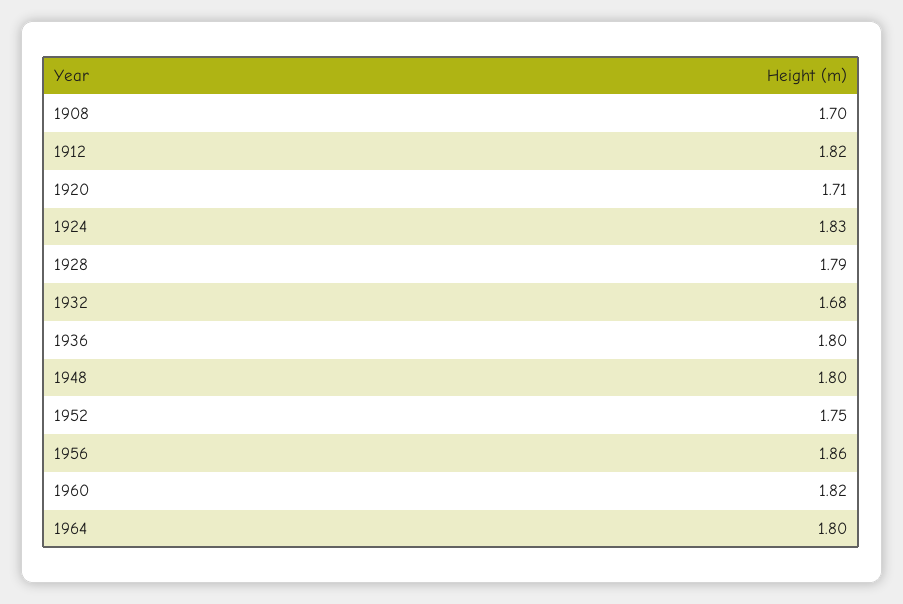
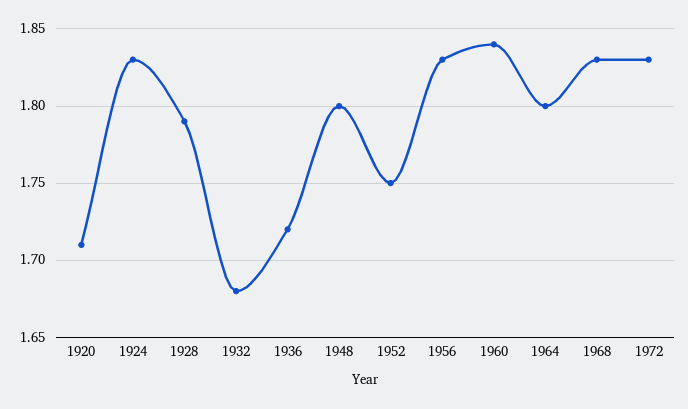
1908: 1.7 -> none
1912: 1.82 -> none
1936: 1.8 -> 1.72
1956: 1.86 -> 1.83
1960: 1.82 -> 1.84
1968: none -> 1.83
1972: none -> 1.83

